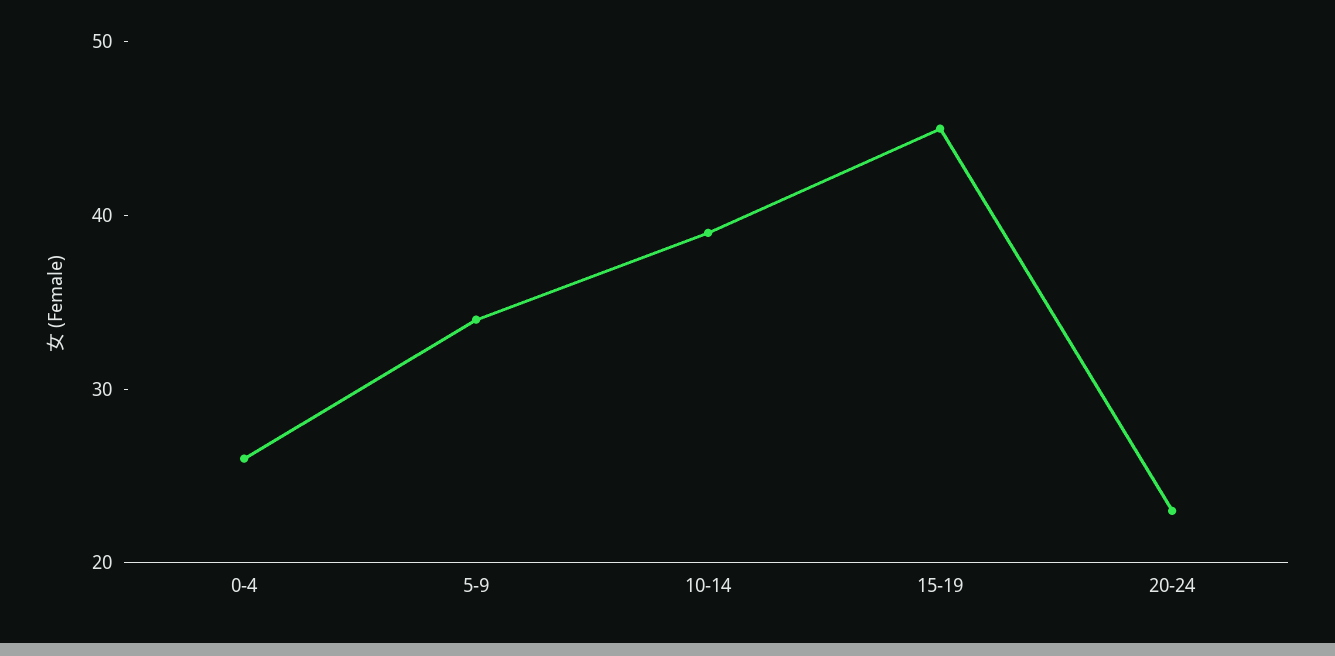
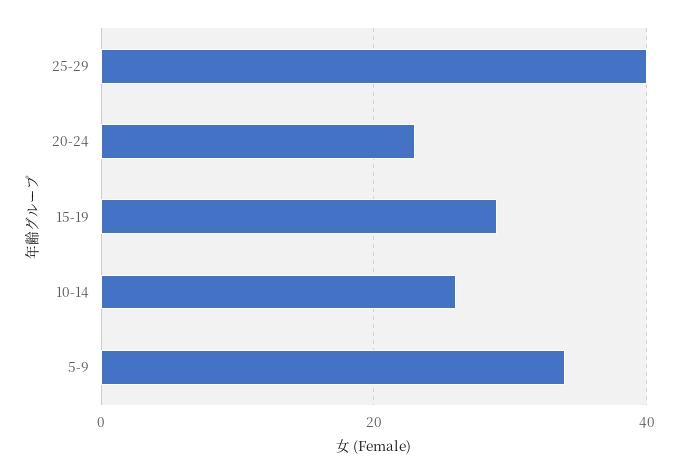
0-4: 26 -> none
10-14: 39 -> 25
15-19: 45 -> 30
25-29: none -> 40

